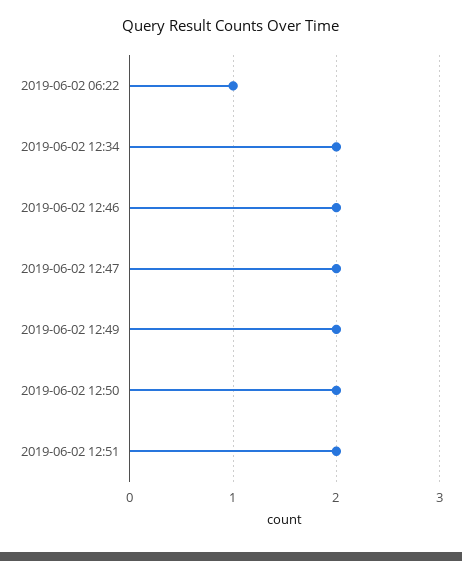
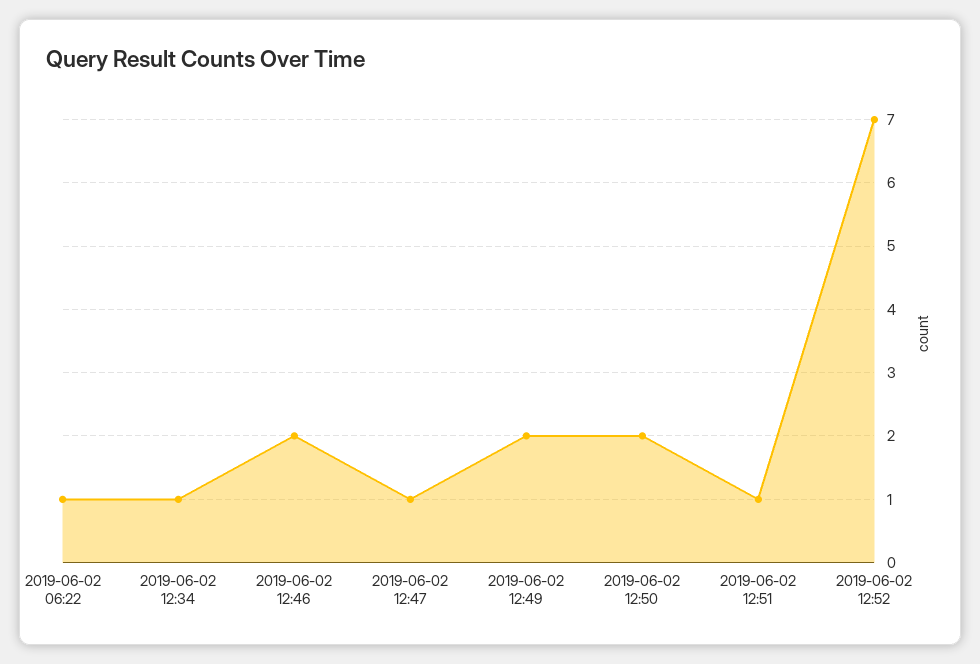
2019-06-02 12:34: 2 -> 1
2019-06-02 12:47: 2 -> 1
2019-06-02 12:51: 2 -> 1
2019-06-02 12:52: none -> 7

